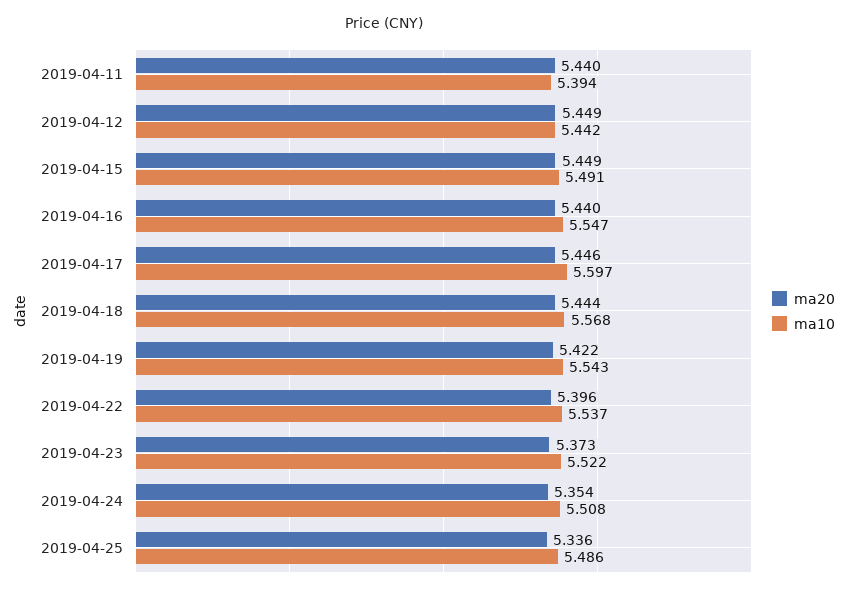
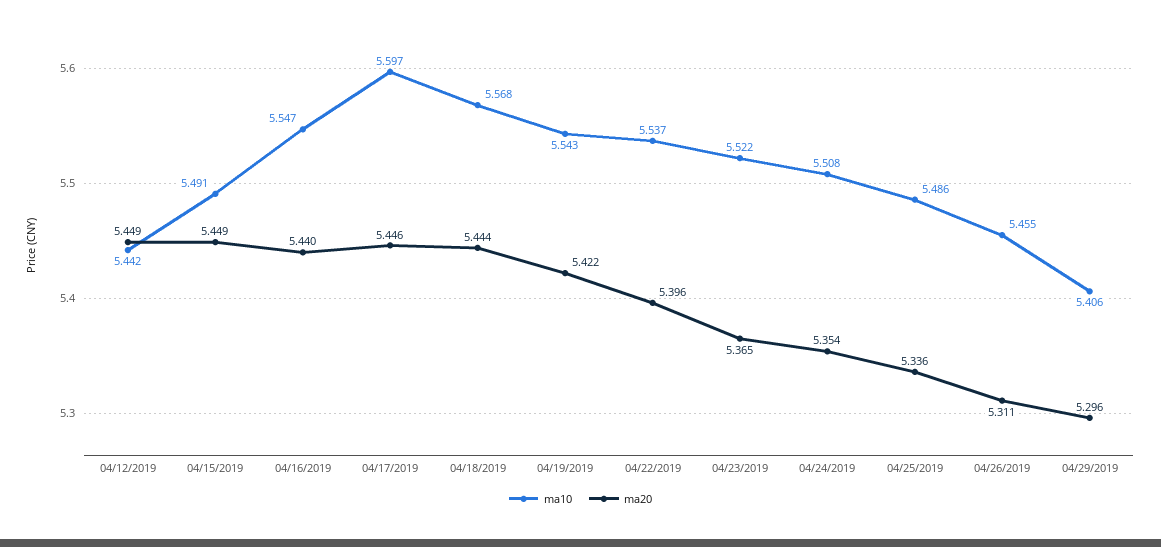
ma20, 2019-04-11: 5.44 -> none
ma10, 2019-04-11: 5.394 -> none
ma20, 2019-04-23: 5.373 -> 5.365
ma10, 04/26/2019: none -> 5.455
ma20, 04/26/2019: none -> 5.311
ma10, 04/29/2019: none -> 5.406
ma20, 04/29/2019: none -> 5.296

